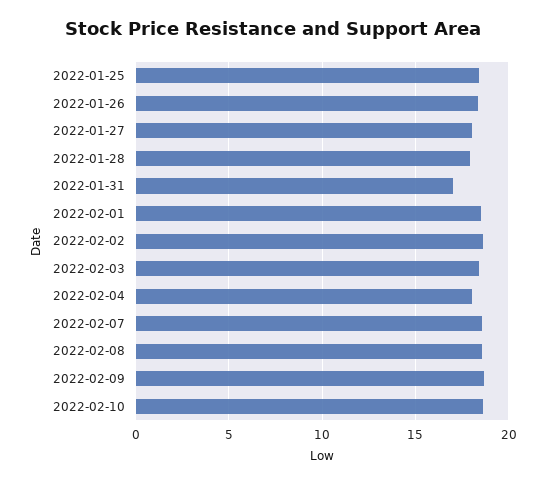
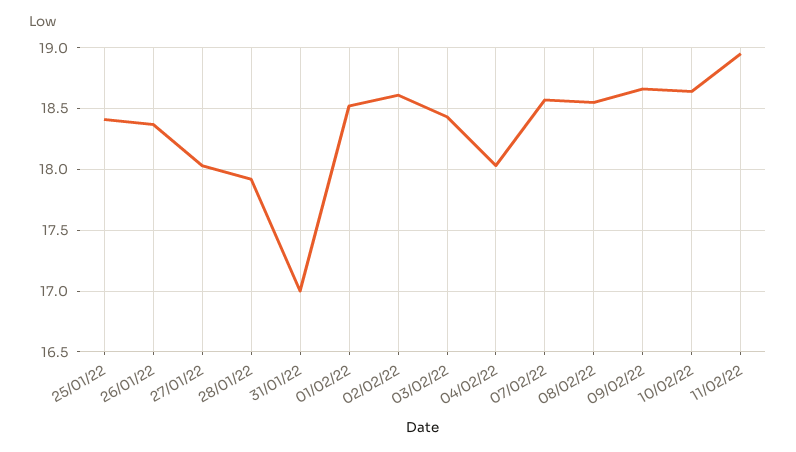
11/02/22: none -> 18.95

